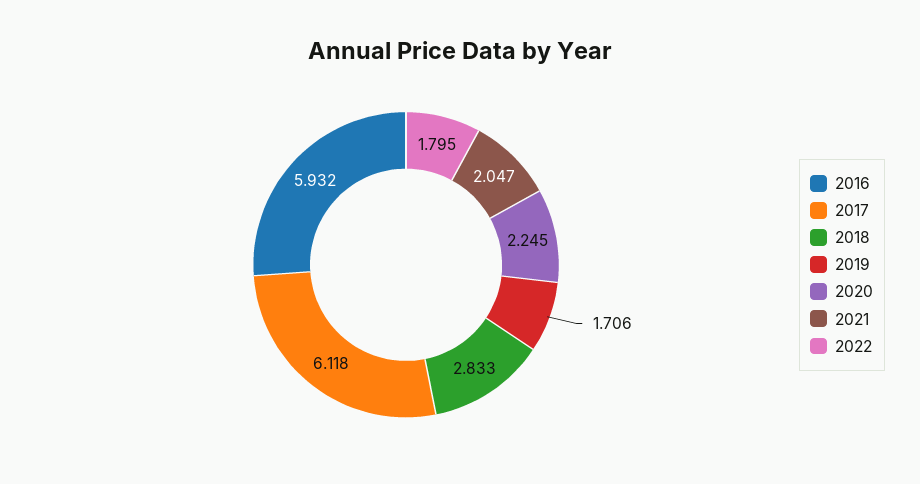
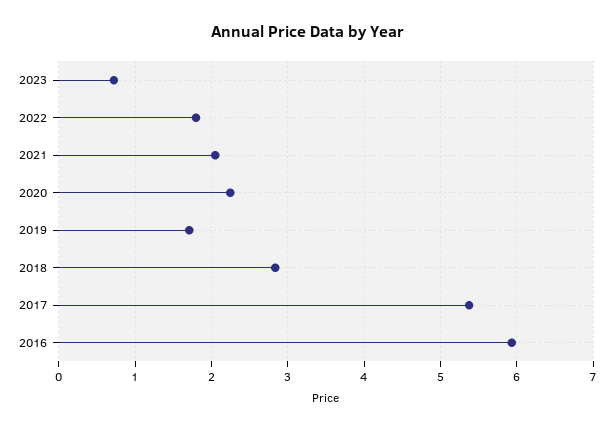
2017: 6.118 -> 5.4
2023: none -> 0.7

